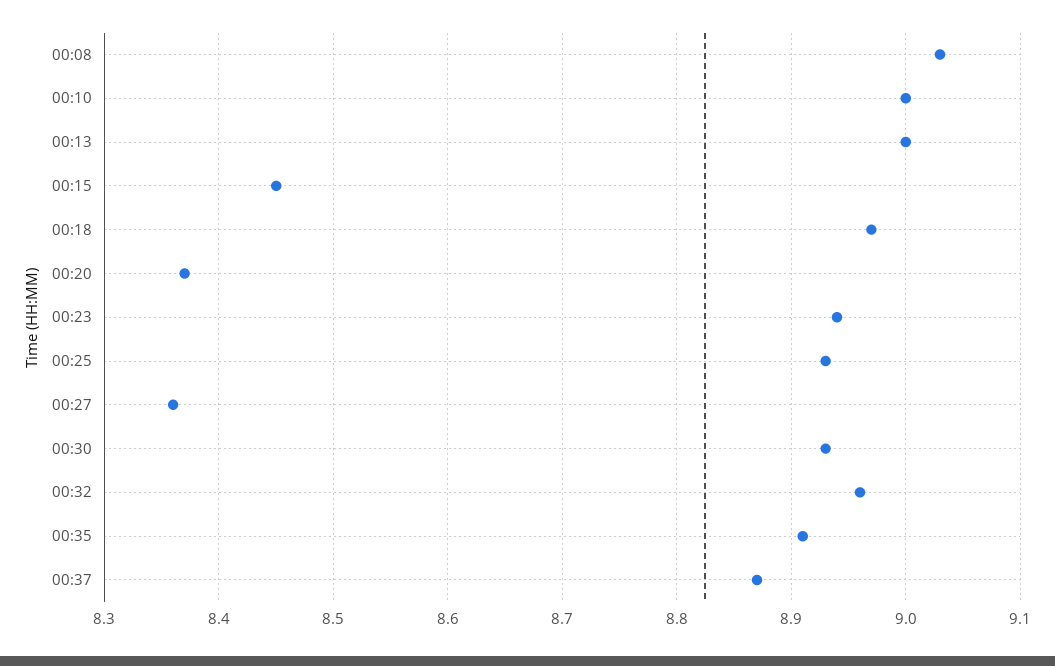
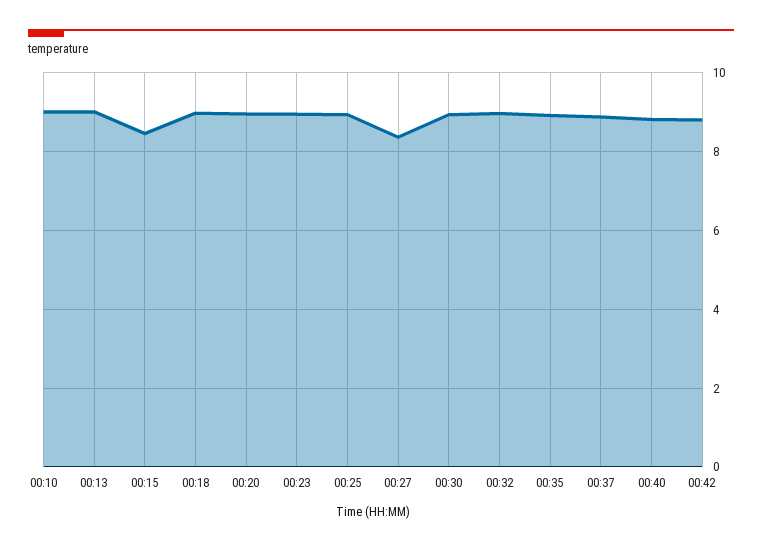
00:08: 9.03 -> none
00:20: 8.37 -> 9
00:40: none -> 8.8
00:42: none -> 8.8

